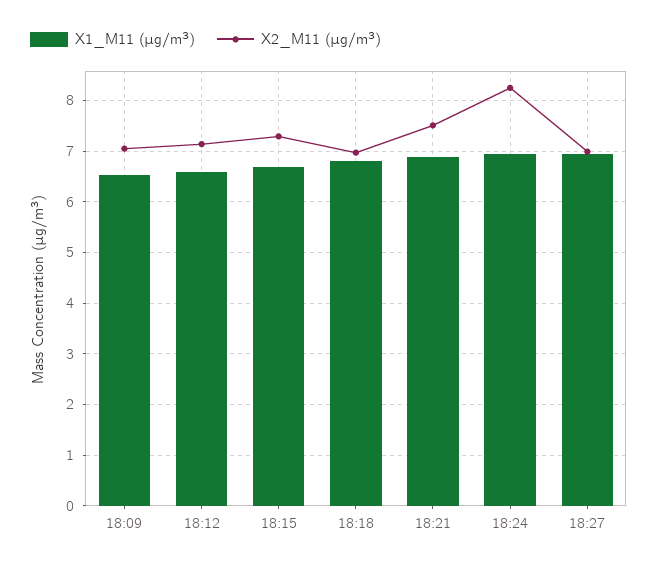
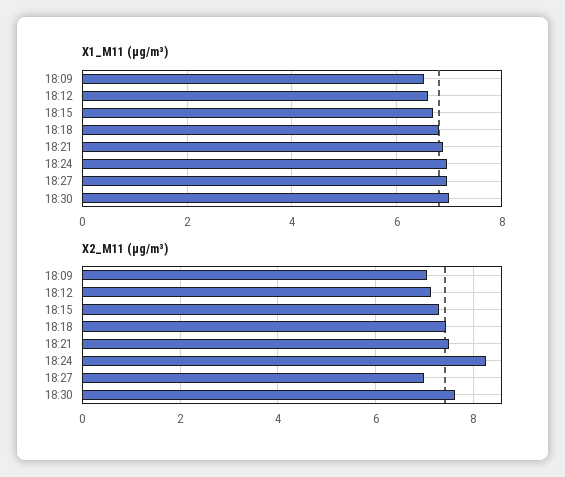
X2_M11 (μg/m³), 18:18: 7 -> 7.4
X1_M11 (μg/m³), 18:30: none -> 7
X2_M11 (μg/m³), 18:30: none -> 7.6

